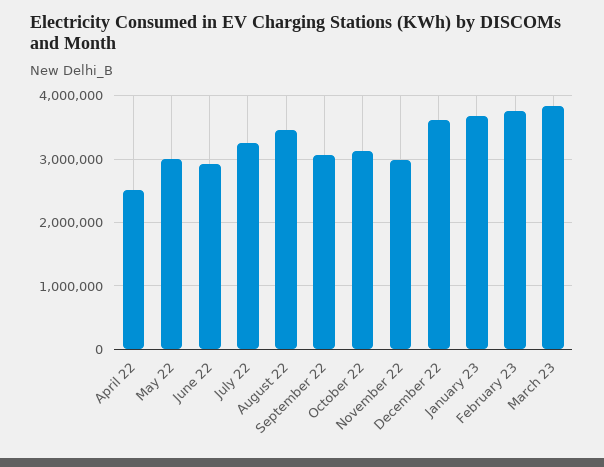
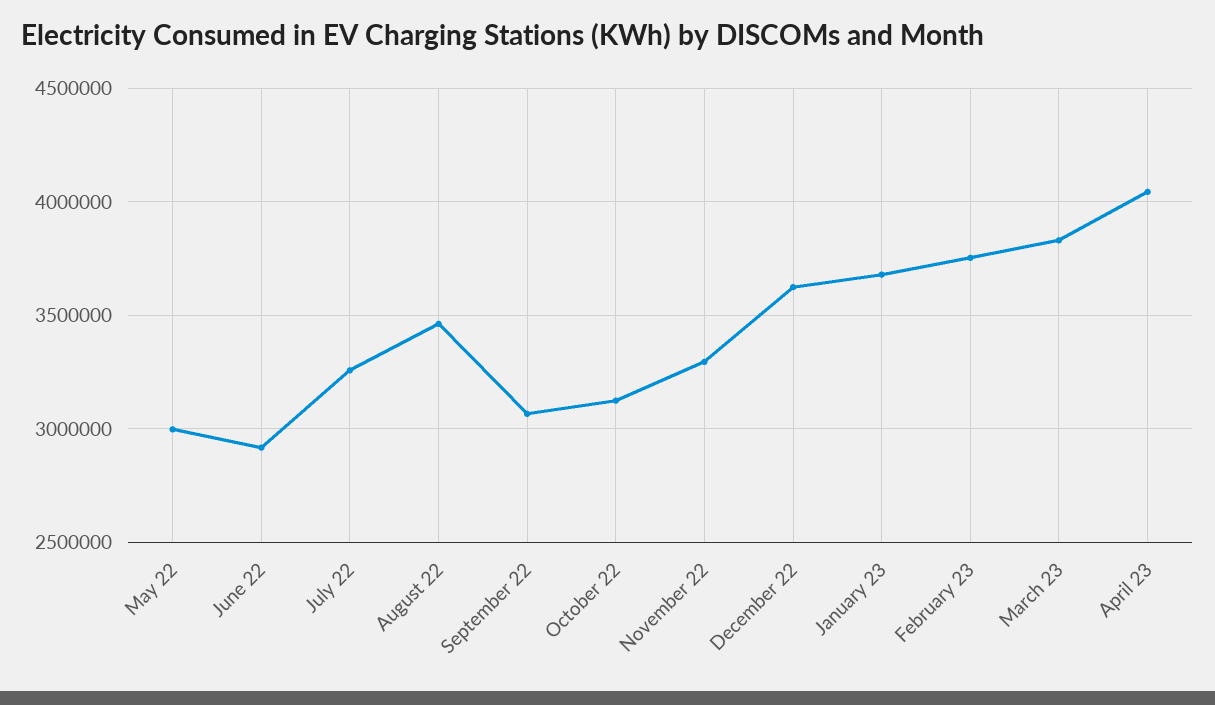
April 22: 2500000 -> none
November 22: 3000000 -> 3300000
April 23: none -> 4050000

